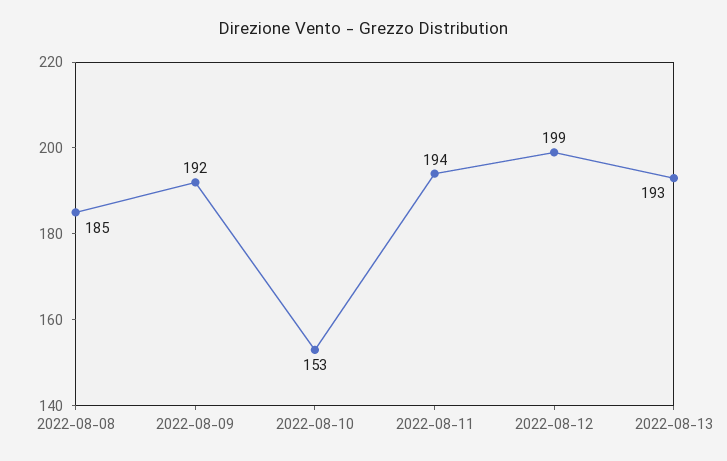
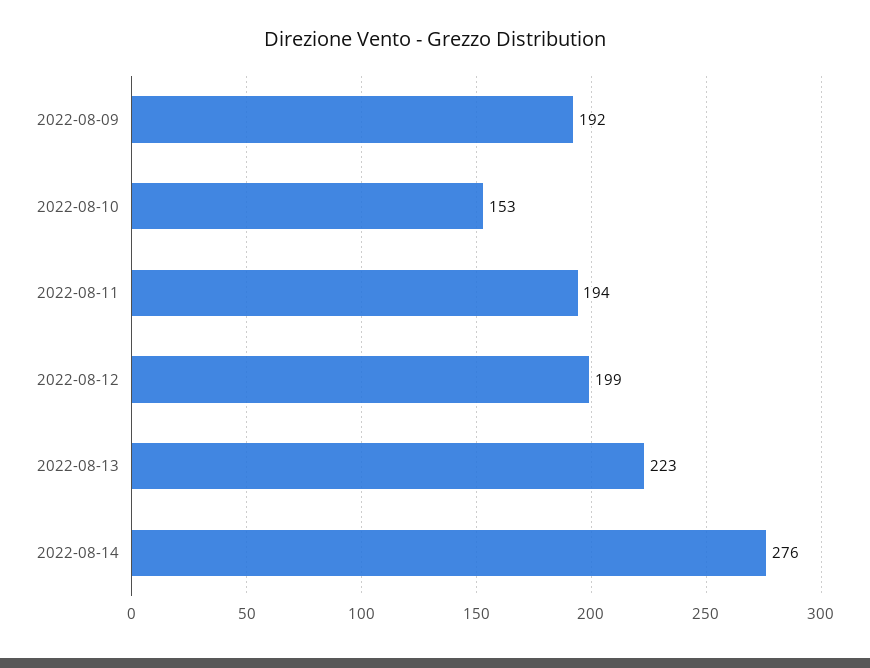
2022-08-08: 185 -> none
2022-08-13: 193 -> 223
2022-08-14: none -> 276

